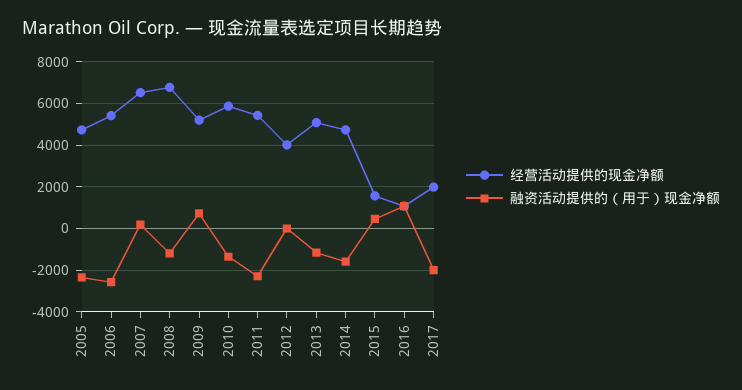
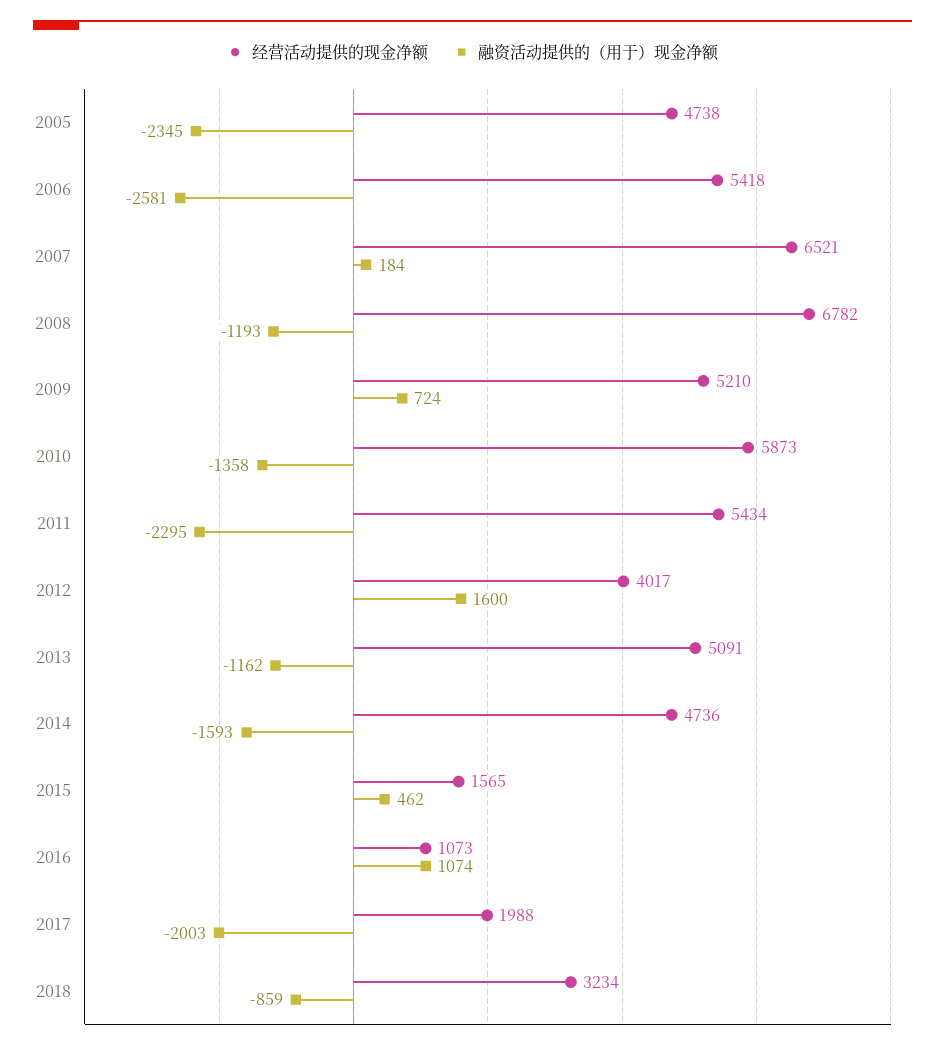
融资活动提供的（用于）现金净额, 2012: 0 -> 1600
经营活动提供的现金净额, 2018: none -> 3234
融资活动提供的（用于）现金净额, 2018: none -> -859

